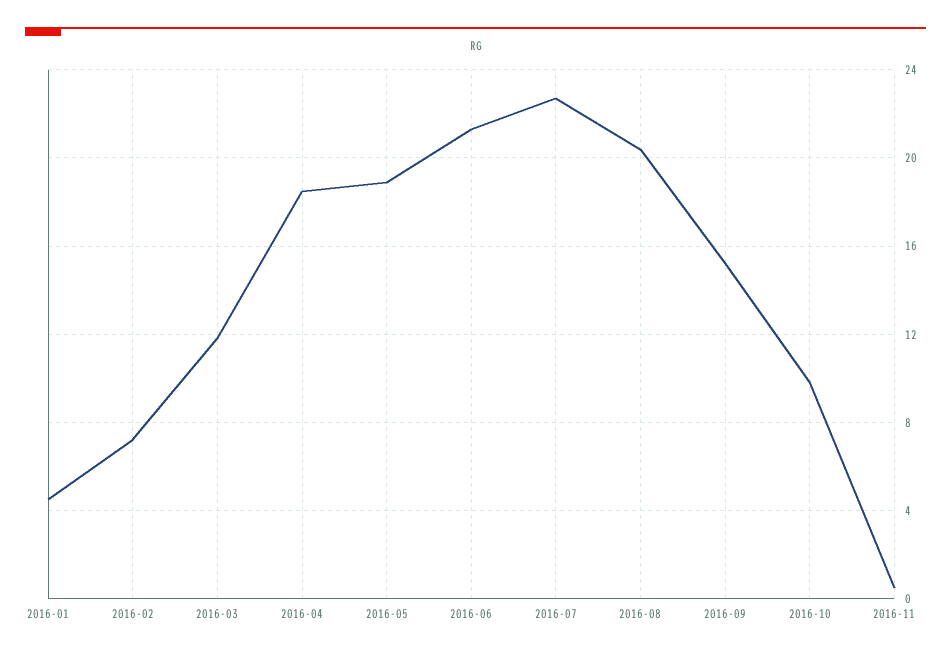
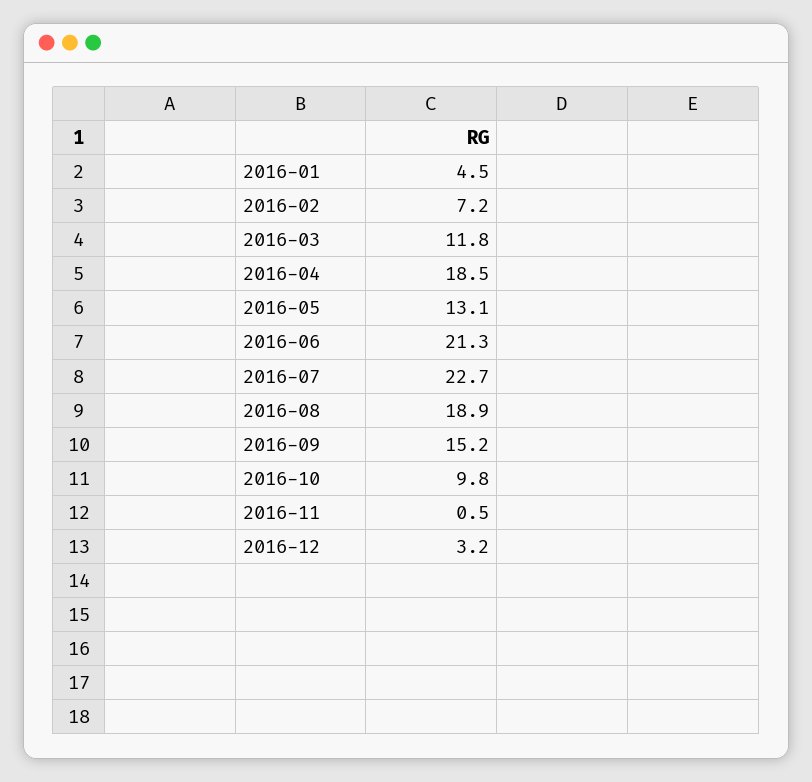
2016-05: 19 -> 13.1
2016-08: 20.5 -> 18.9
2016-12: none -> 3.2

